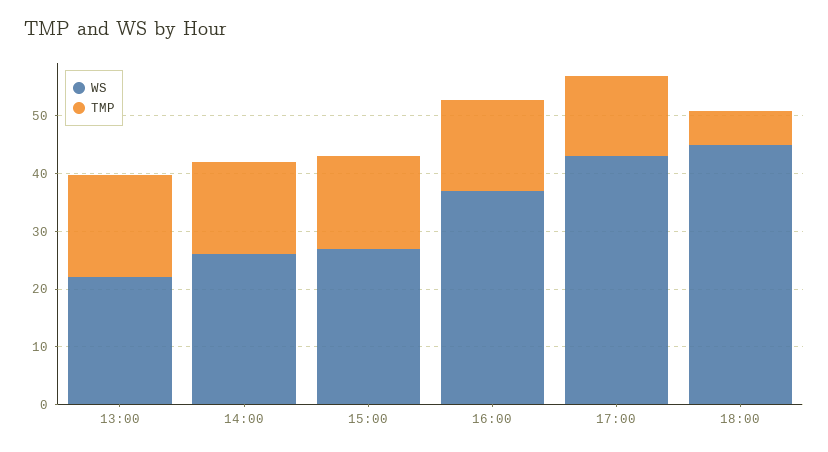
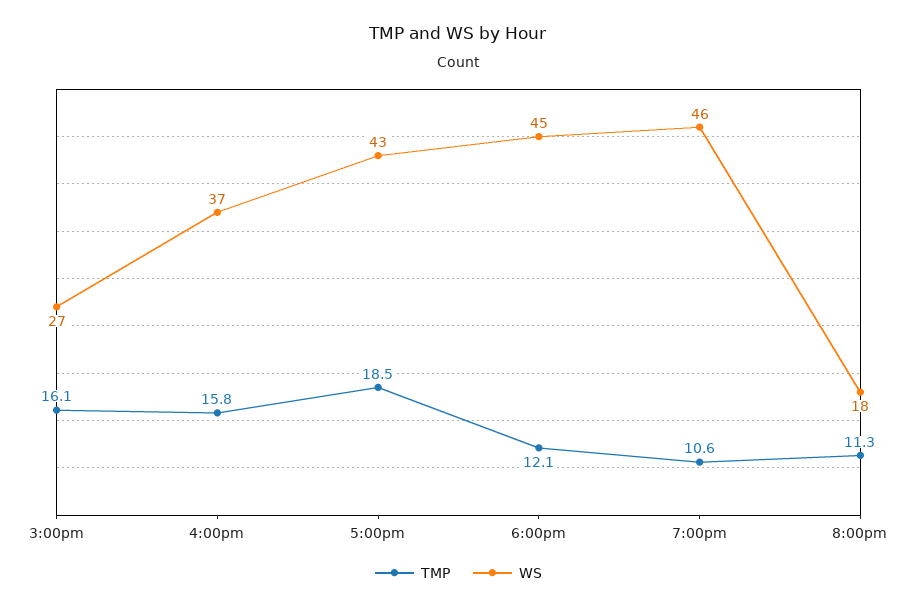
WS, 13:00: 22 -> none
TMP, 13:00: 18 -> none
WS, 14:00: 26 -> none
TMP, 14:00: 16 -> none
TMP, 17:00: 14 -> 18.5
TMP, 18:00: 6 -> 12.1
TMP, 7:00pm: none -> 10.6
WS, 7:00pm: none -> 46
TMP, 8:00pm: none -> 11.3
WS, 8:00pm: none -> 18

